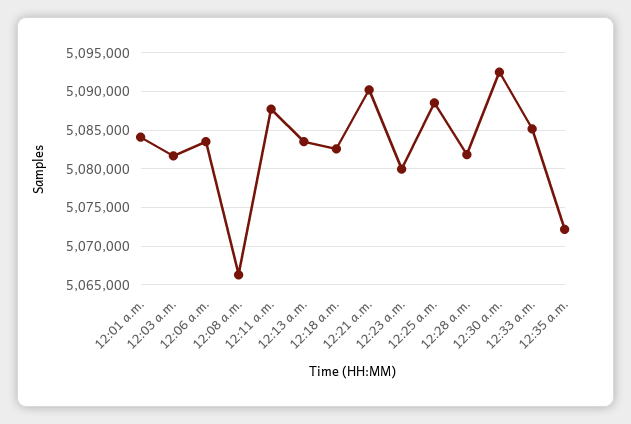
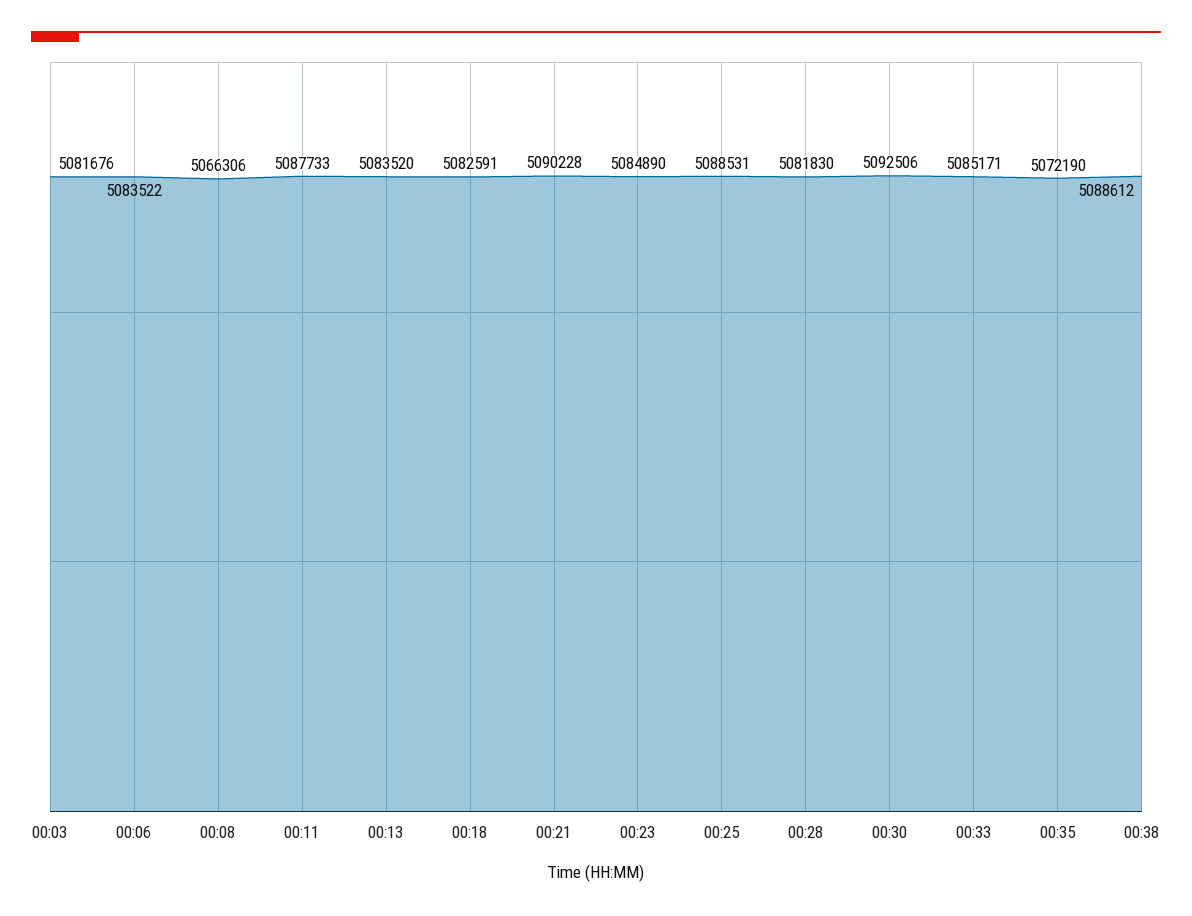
12:01 a.m.: 5084000 -> none
12:23 a.m.: 5080000 -> 5084890
00:38: none -> 5088612

